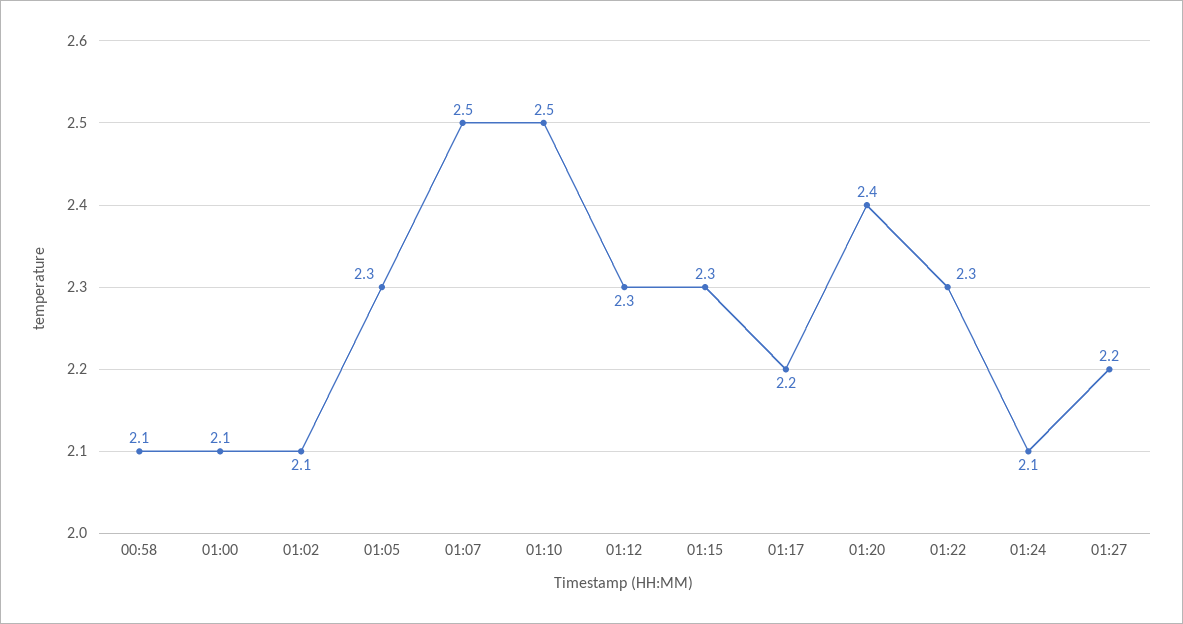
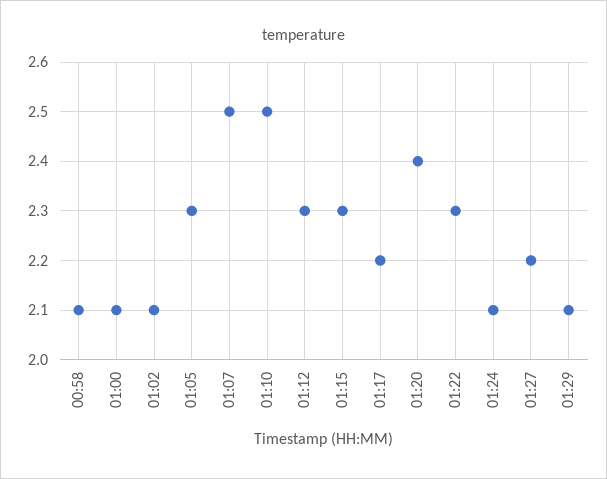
01:29: none -> 2.1

